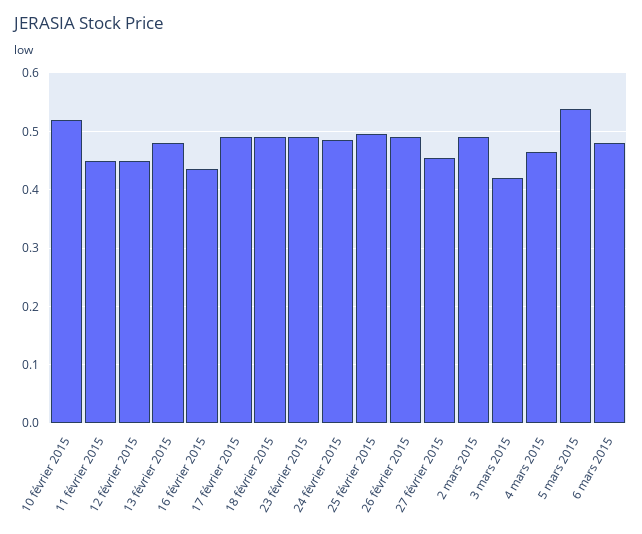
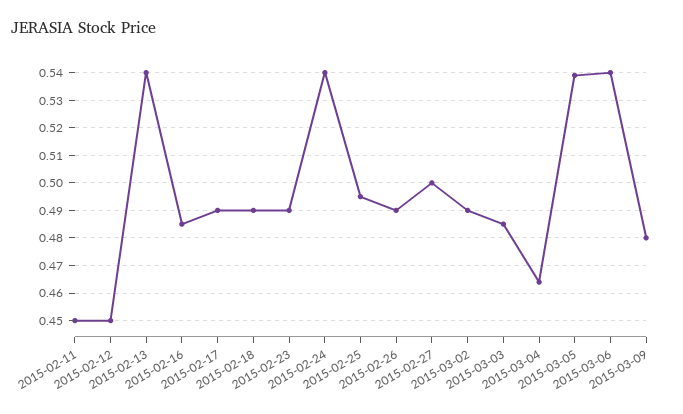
10 février 2015: 0.52 -> none
13 février 2015: 0.48 -> 0.54
16 février 2015: 0.44 -> 0.485
24 février 2015: 0.48 -> 0.54
27 février 2015: 0.46 -> 0.5
3 mars 2015: 0.42 -> 0.485
6 mars 2015: 0.48 -> 0.54
2015-03-09: none -> 0.48

